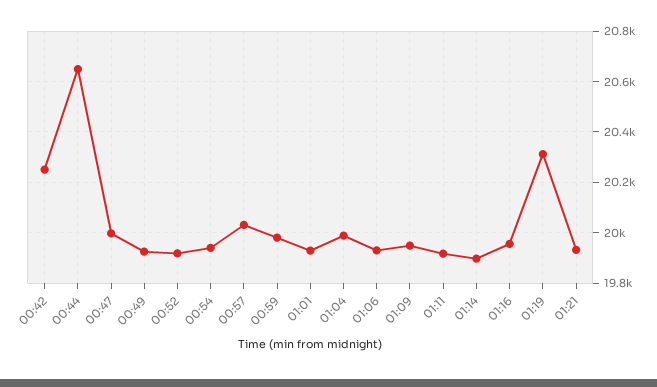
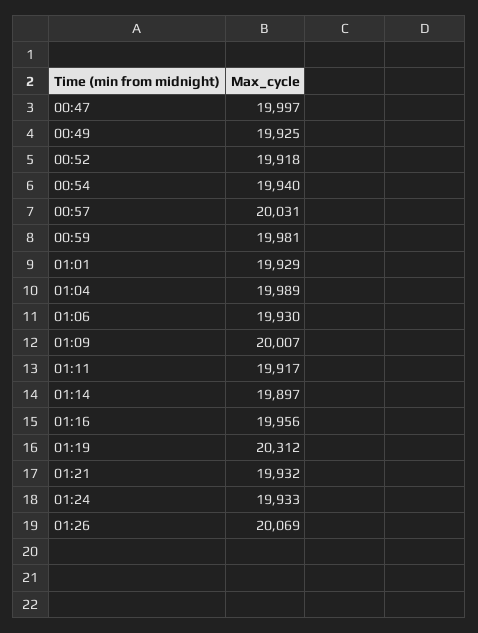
00:42: 20250 -> none
00:44: 20650 -> none
01:09: 19950 -> 20007
01:24: none -> 19933
01:26: none -> 20069

